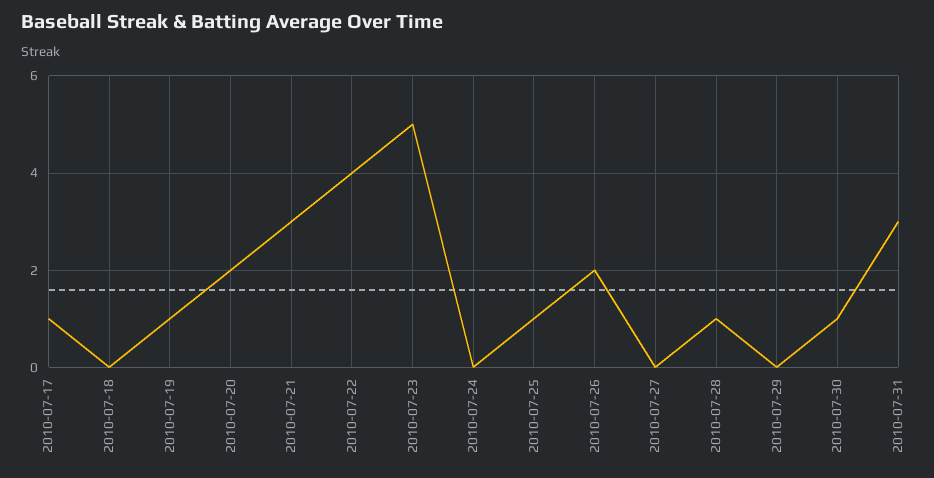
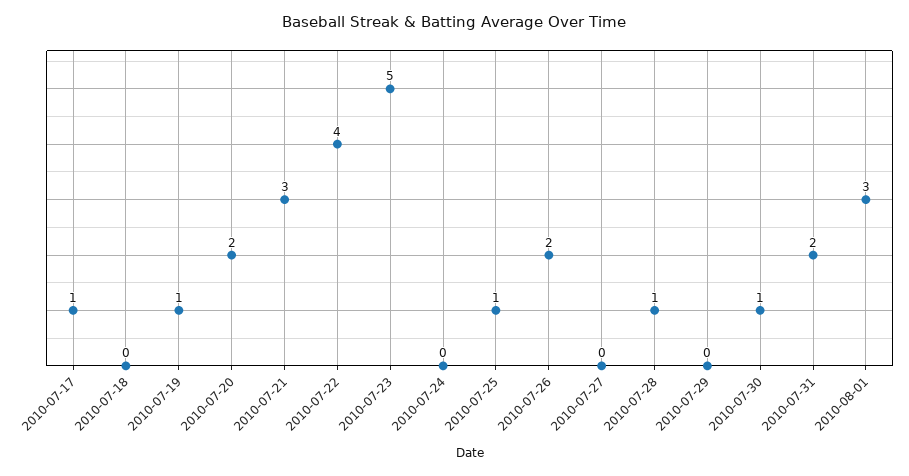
2010-07-31: 3 -> 2
2010-08-01: none -> 3

